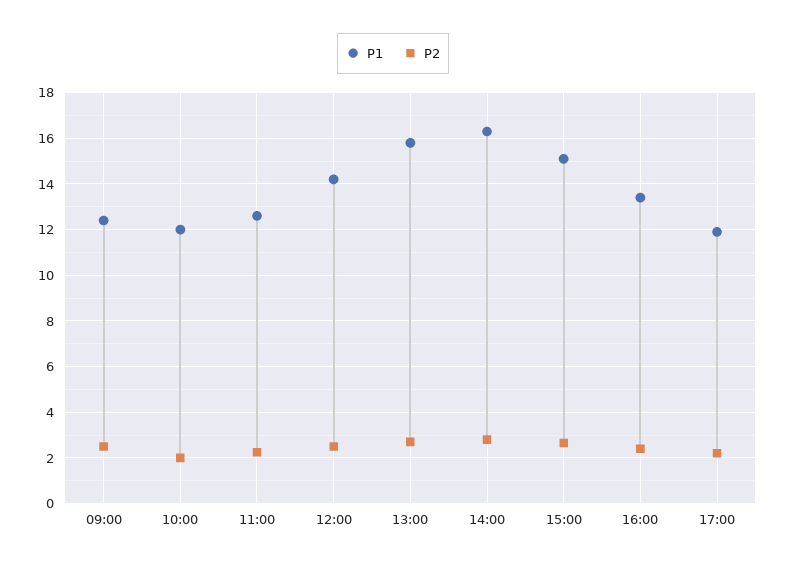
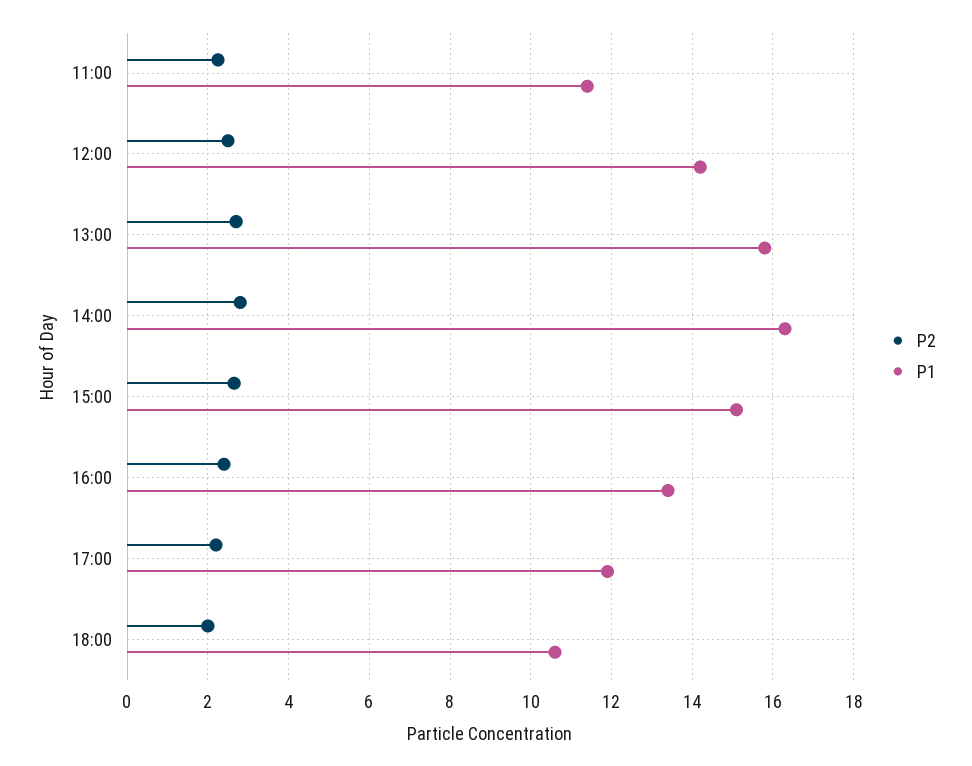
P1, 09:00: 12.5 -> none
P2, 09:00: 2.5 -> none
P1, 10:00: 12 -> none
P2, 10:00: 2 -> none
P1, 11:00: 12.5 -> 11.4
P2, 18:00: none -> 2
P1, 18:00: none -> 10.6

